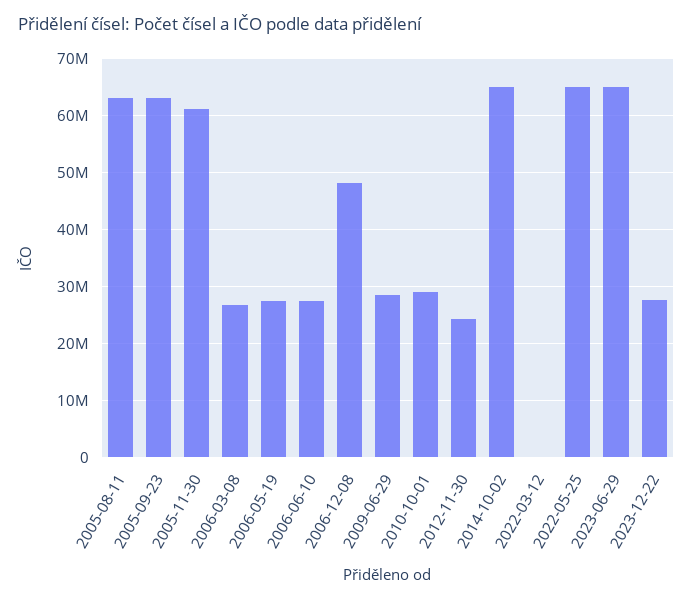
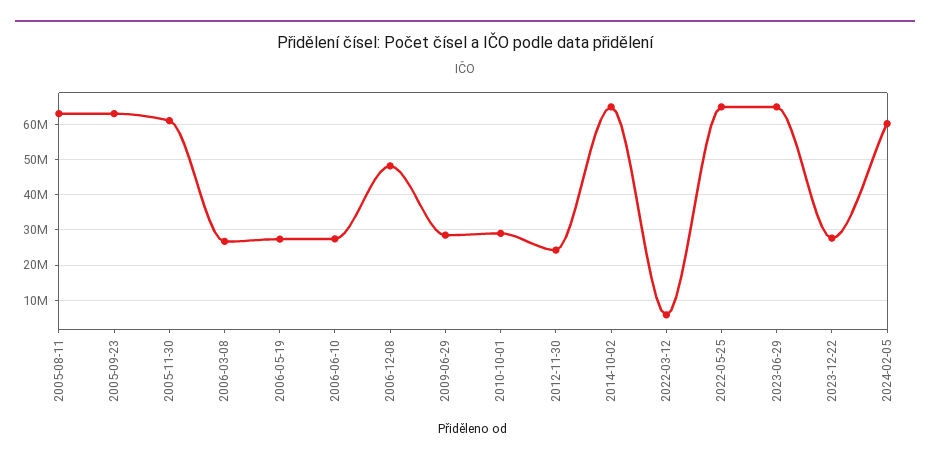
2022-03-12: 0 -> 6000000
2024-02-05: none -> 60000000

